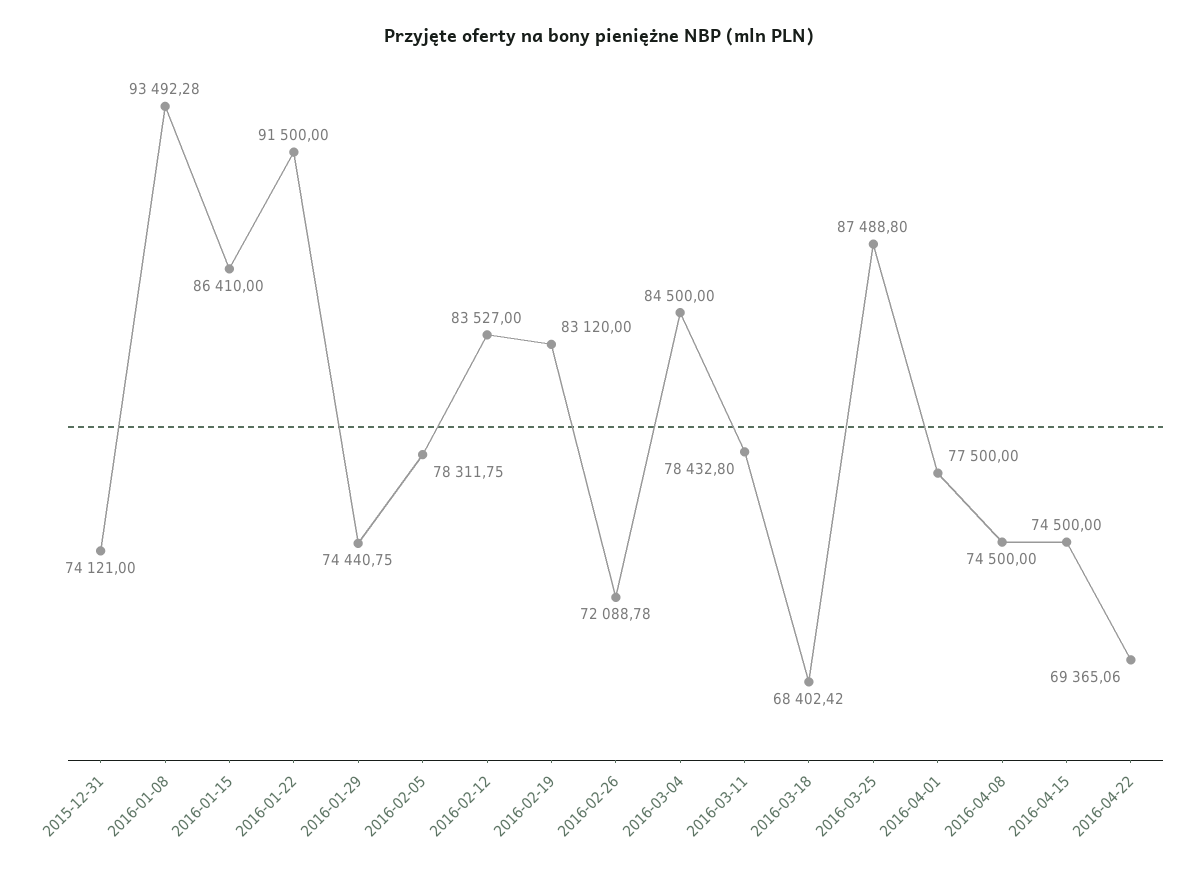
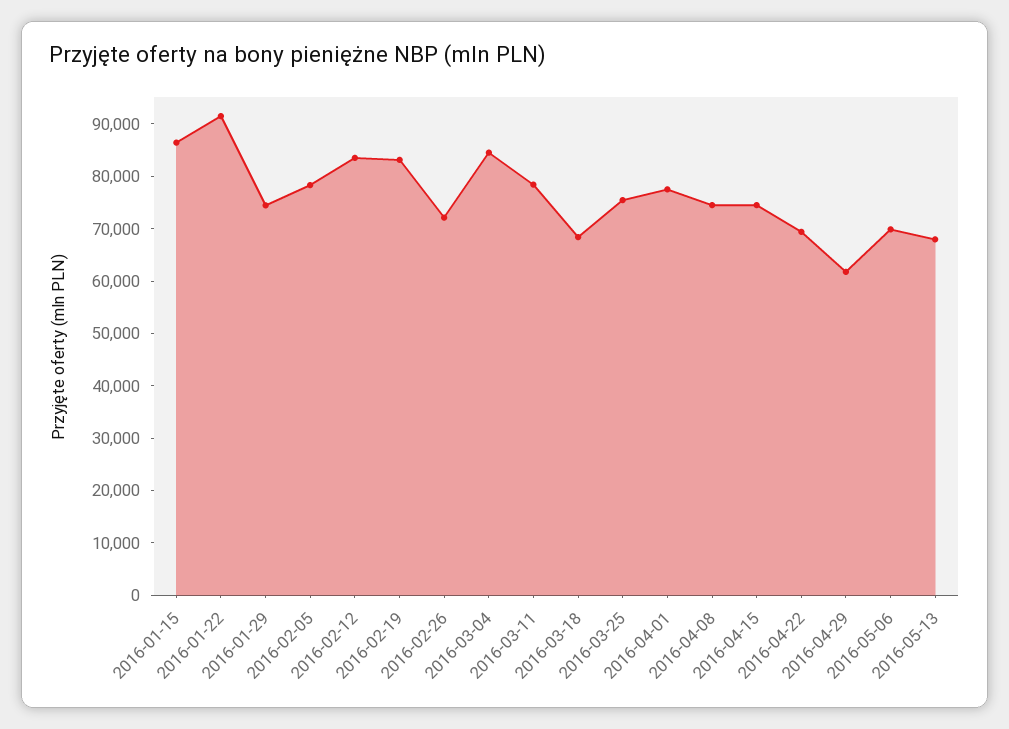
2015-12-31: 74121 -> none
2016-01-08: 93492.28 -> none
2016-03-25: 87488.8 -> 76000
2016-04-29: none -> 62000
2016-05-06: none -> 70000
2016-05-13: none -> 68000

